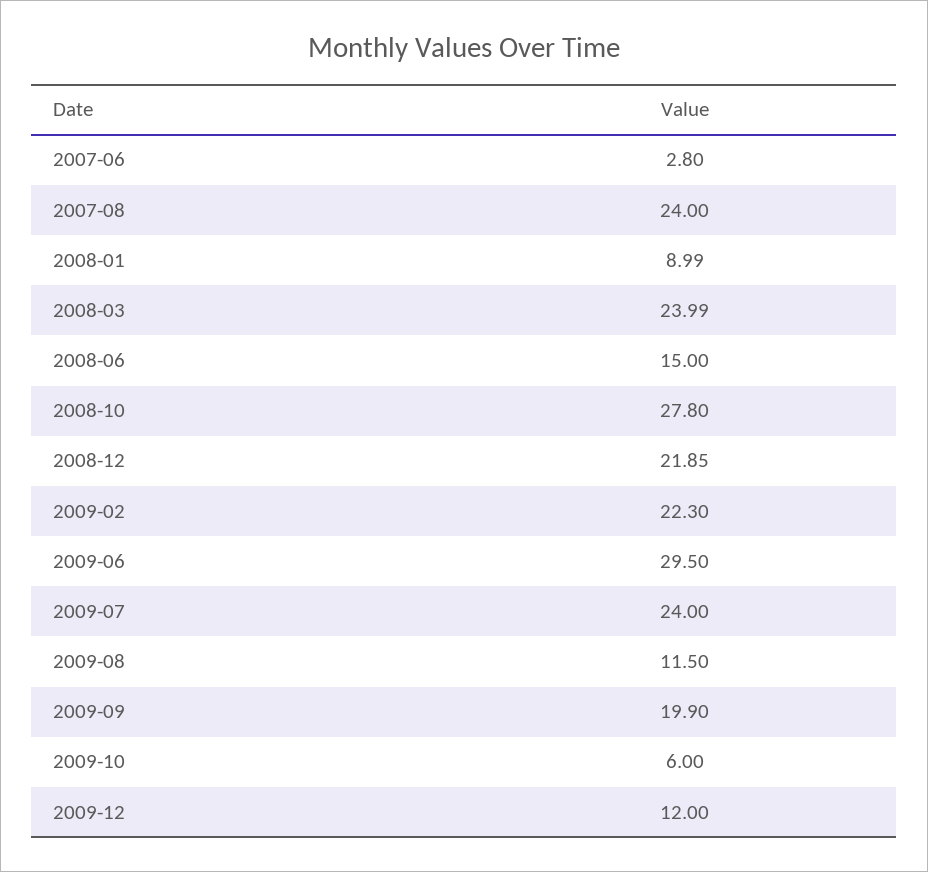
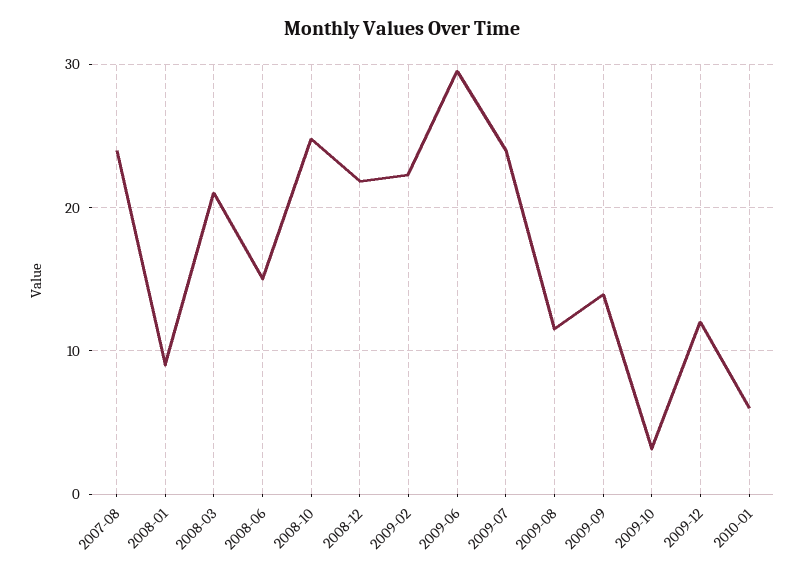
2007-06: 2.8 -> none
2008-03: 23.99 -> 21
2008-10: 27.8 -> 25
2009-09: 19.9 -> 14
2009-10: 6 -> 3
2010-01: none -> 6

